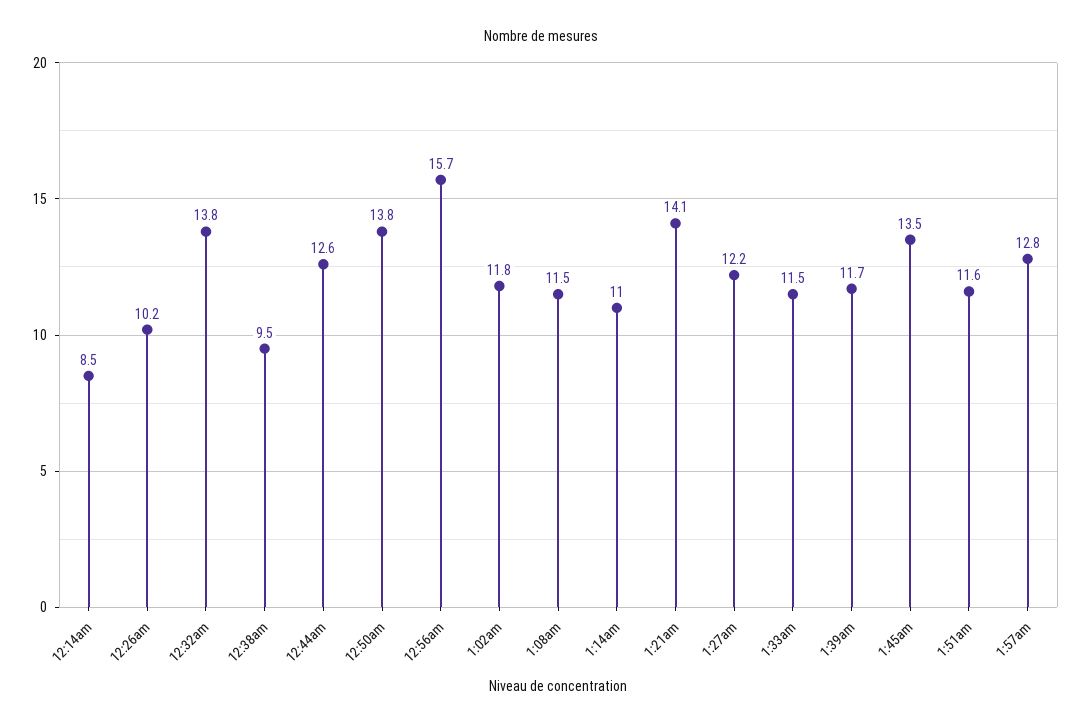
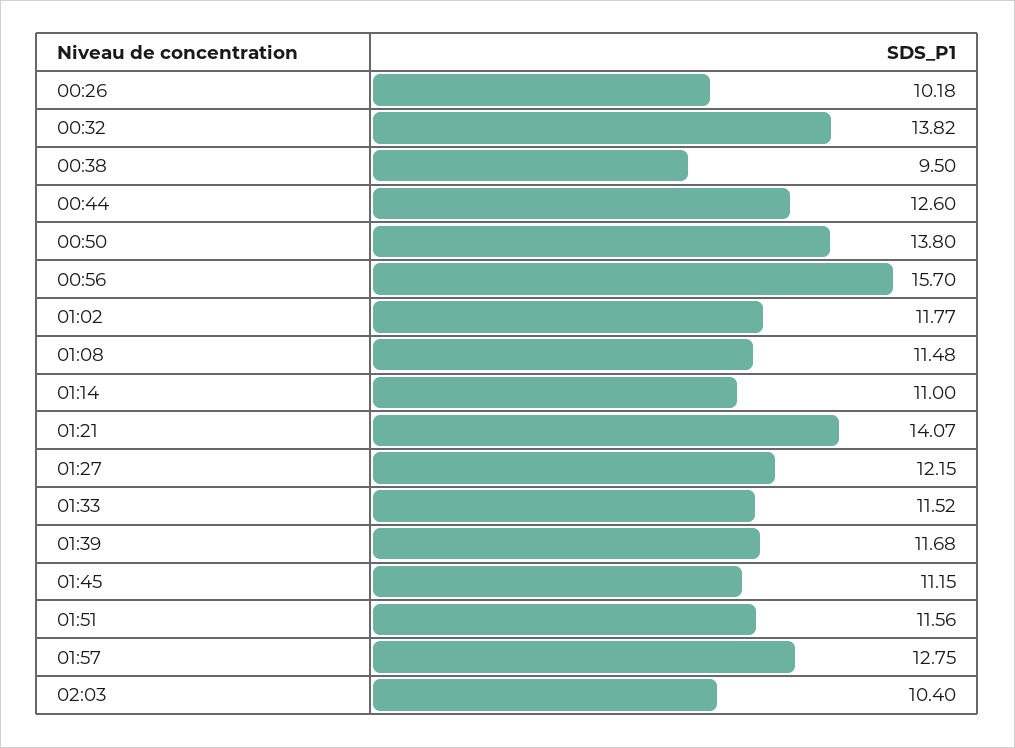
12:14am: 8.5 -> none
1:45am: 13.5 -> 11.15
02:03: none -> 10.4

